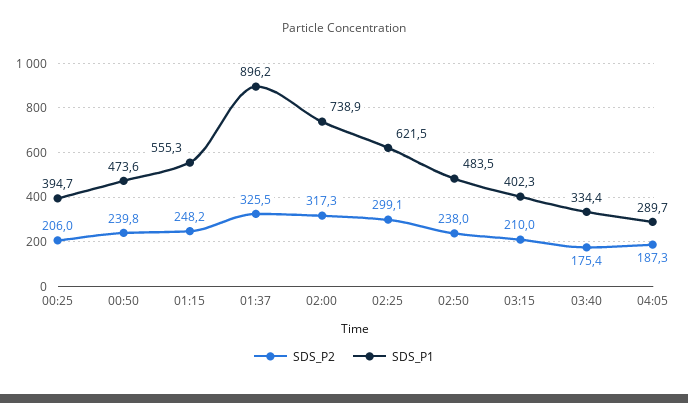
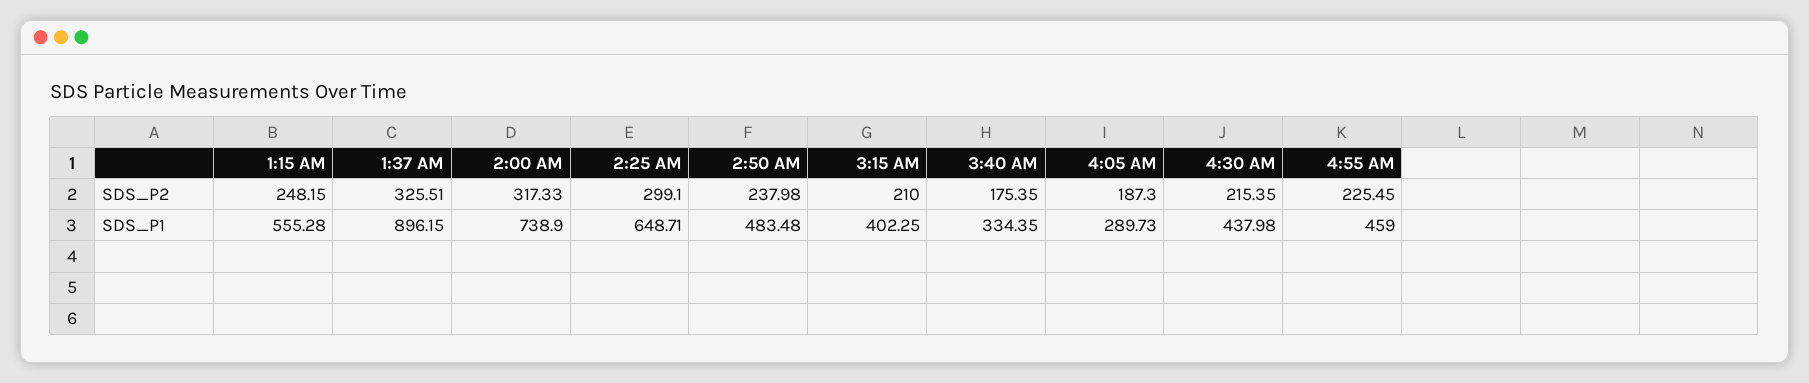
SDS_P2, 00:25: 206 -> none
SDS_P1, 00:25: 394.7 -> none
SDS_P2, 00:50: 239.8 -> none
SDS_P1, 00:50: 473.6 -> none
SDS_P1, 02:25: 621.5 -> 648.71
SDS_P2, 4:30 AM: none -> 215.35
SDS_P2, 4:55 AM: none -> 225.45
SDS_P1, 4:30 AM: none -> 437.98
SDS_P1, 4:55 AM: none -> 459

